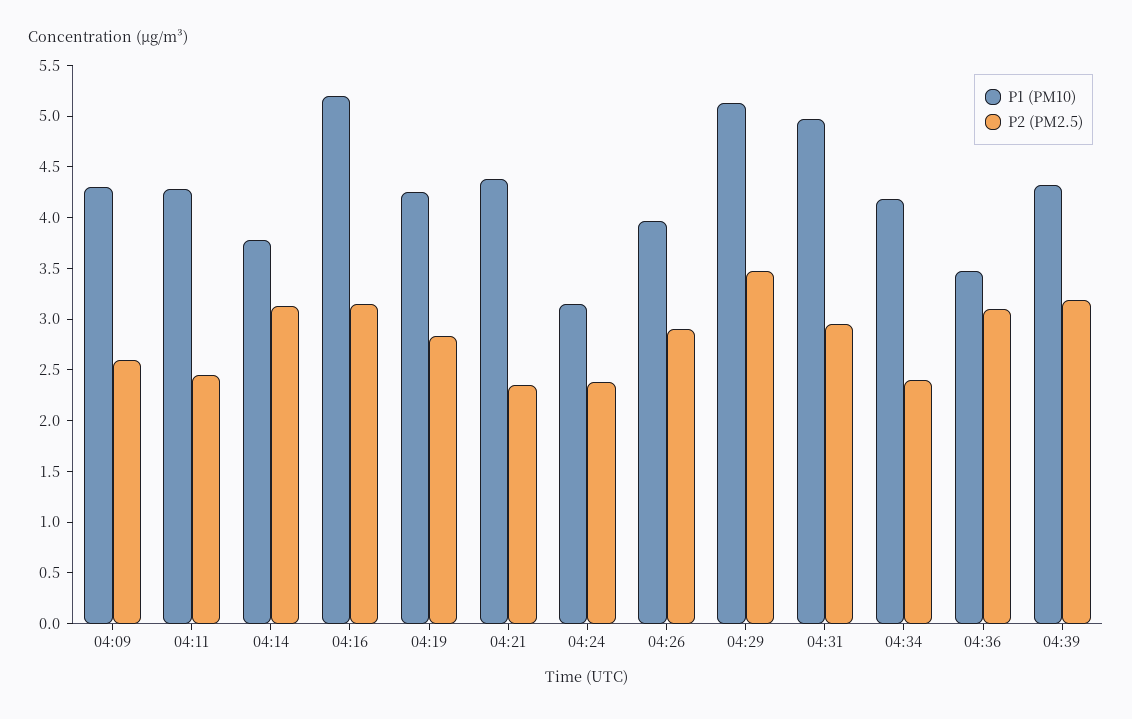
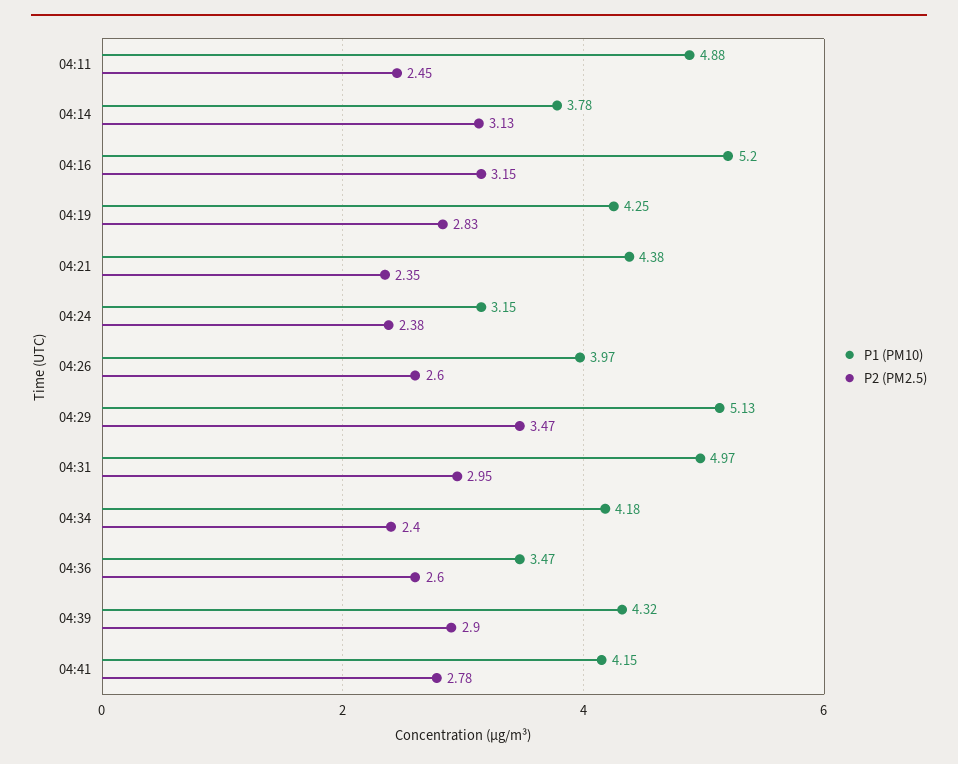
P1 (PM10), 04:09: 4.3 -> none
P2 (PM2.5), 04:09: 2.6 -> none
P1 (PM10), 04:11: 4.3 -> 4.88
P2 (PM2.5), 04:26: 2.9 -> 2.6
P2 (PM2.5), 04:36: 3.1 -> 2.6
P2 (PM2.5), 04:39: 3.2 -> 2.9
P1 (PM10), 04:41: none -> 4.15
P2 (PM2.5), 04:41: none -> 2.78

